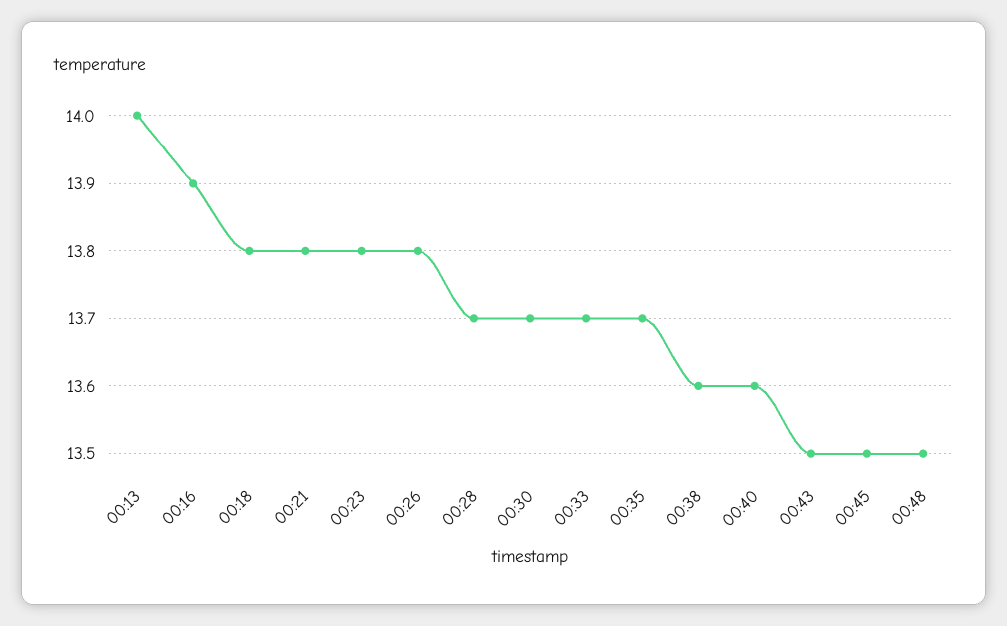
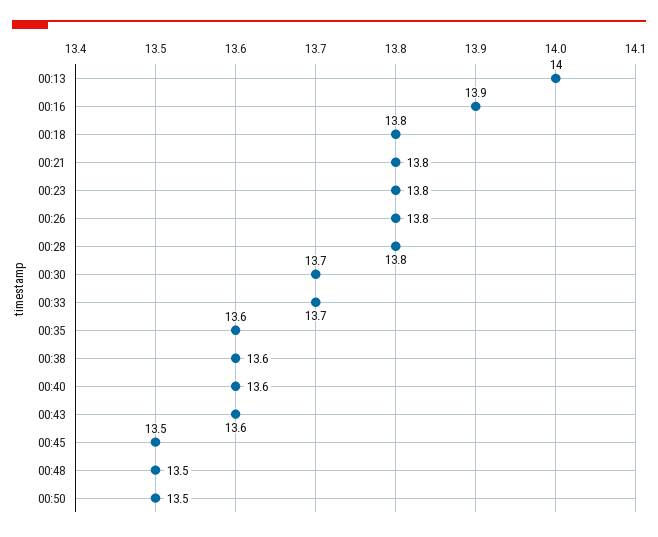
00:28: 13.7 -> 13.8
00:35: 13.7 -> 13.6
00:43: 13.5 -> 13.6
00:50: none -> 13.5

